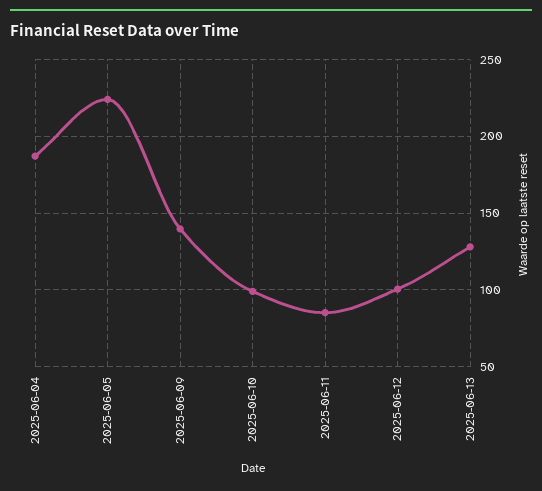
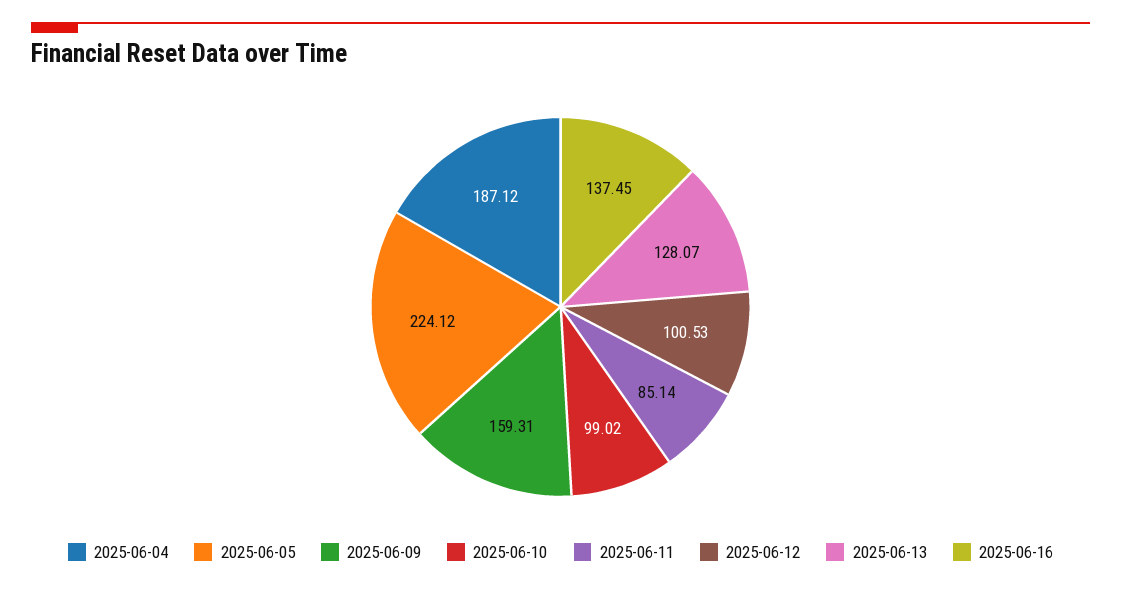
2025-06-09: 140 -> 159.31
2025-06-16: none -> 137.45

